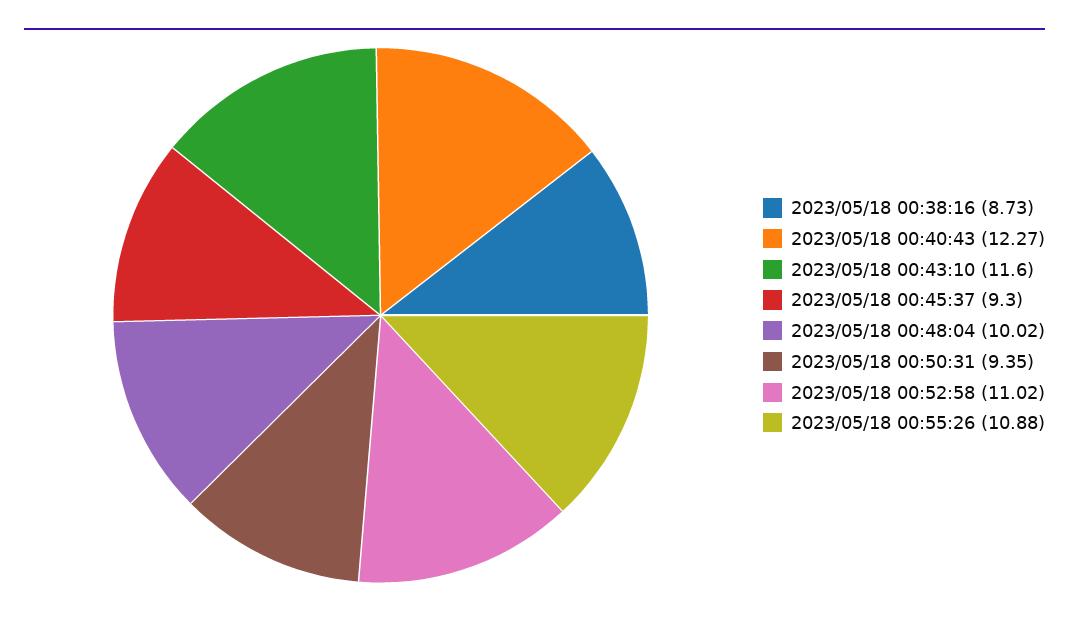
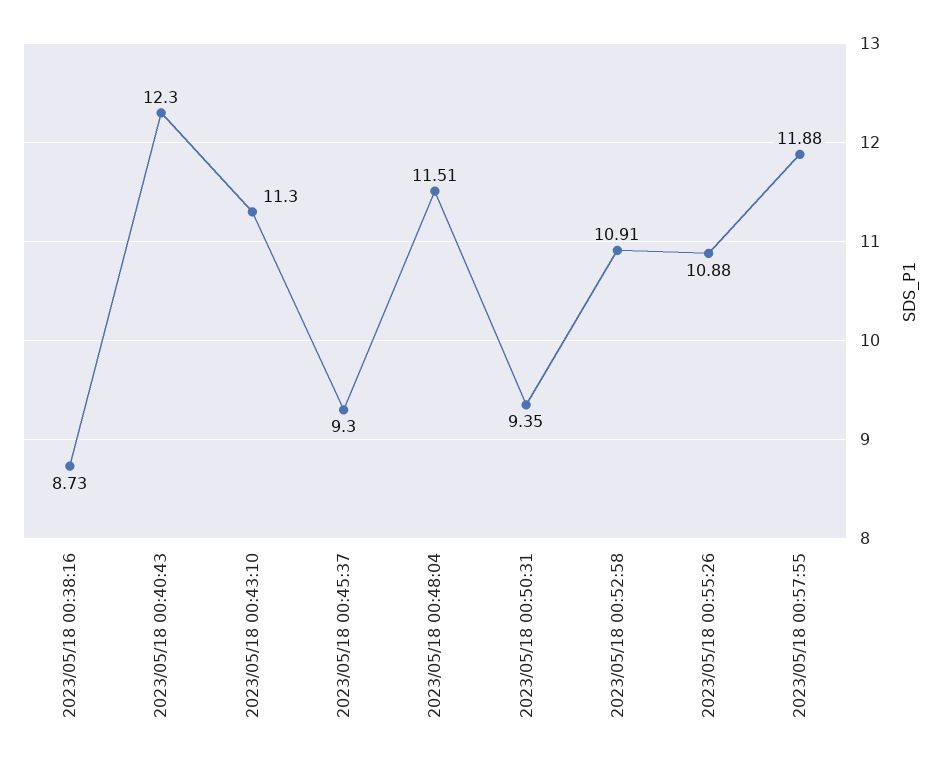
2023/05/18 00:40:43: 12.27 -> 12.3
2023/05/18 00:43:10: 11.6 -> 11.3
2023/05/18 00:48:04: 10.02 -> 11.51
2023/05/18 00:52:58: 11.02 -> 10.91
2023/05/18 00:57:55: none -> 11.88

